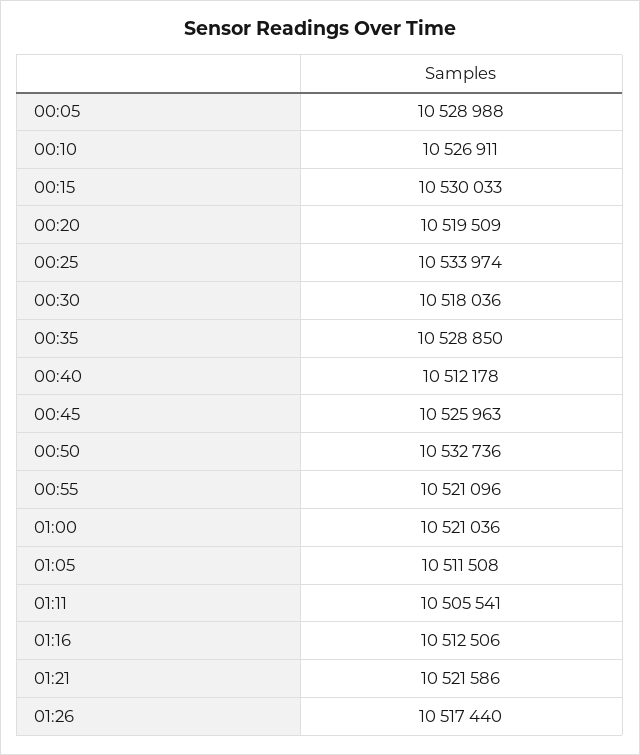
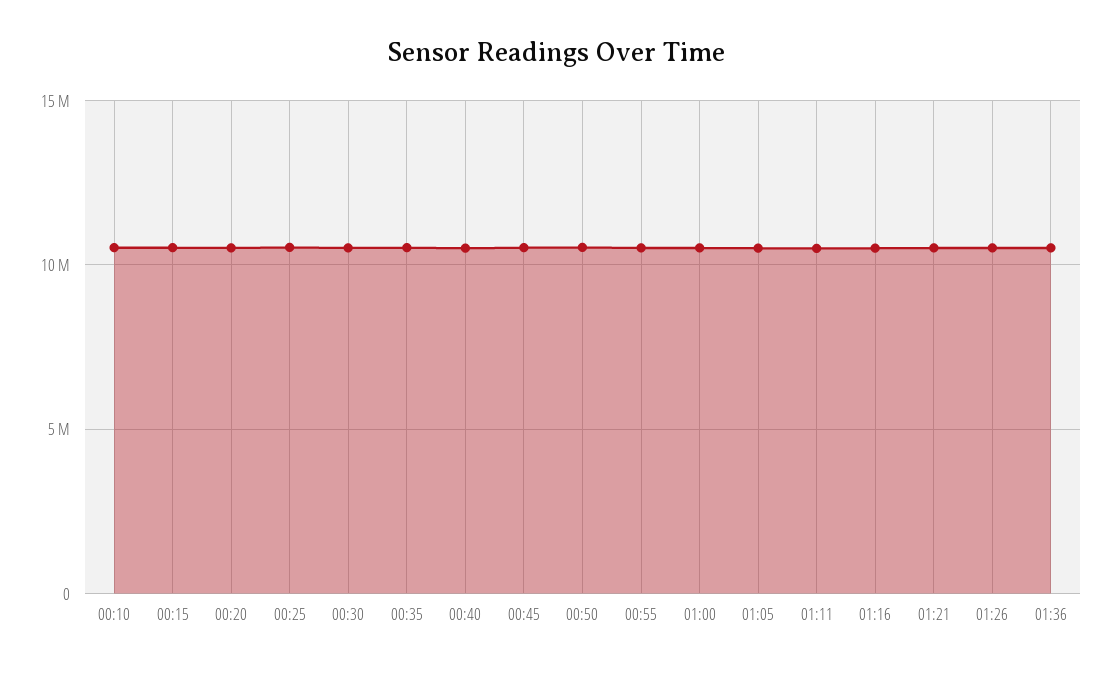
00:05: 10528988 -> none
01:36: none -> 10500000

